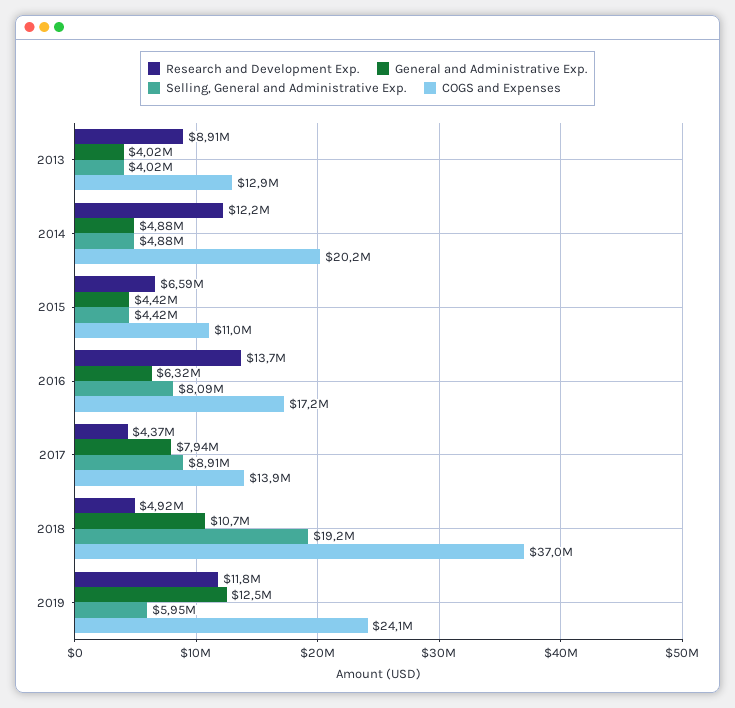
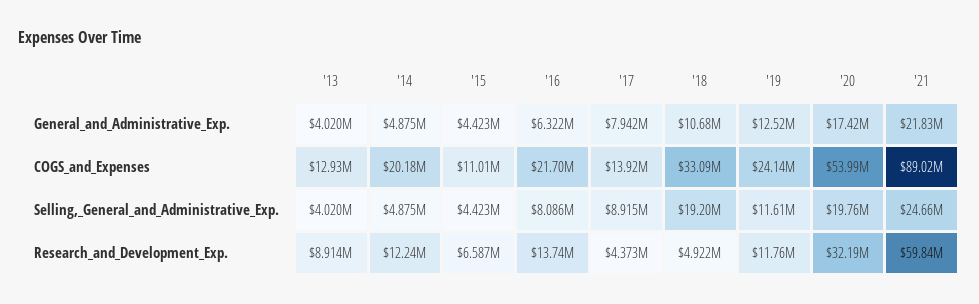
COGS and Expenses, 2016: 17200000 -> 21700000
COGS and Expenses, 2018: 37000000 -> 33090000
Selling, General and Administrative Exp., 2019: 5950000 -> 11610000
General and Administrative Exp., '20: none -> 17420000
General and Administrative Exp., '21: none -> 21830000
COGS and Expenses, '20: none -> 53990000
COGS and Expenses, '21: none -> 89020000
Selling, General and Administrative Exp., '20: none -> 19760000
Selling, General and Administrative Exp., '21: none -> 24660000
Research and Development Exp., '20: none -> 32190000
Research and Development Exp., '21: none -> 59840000

